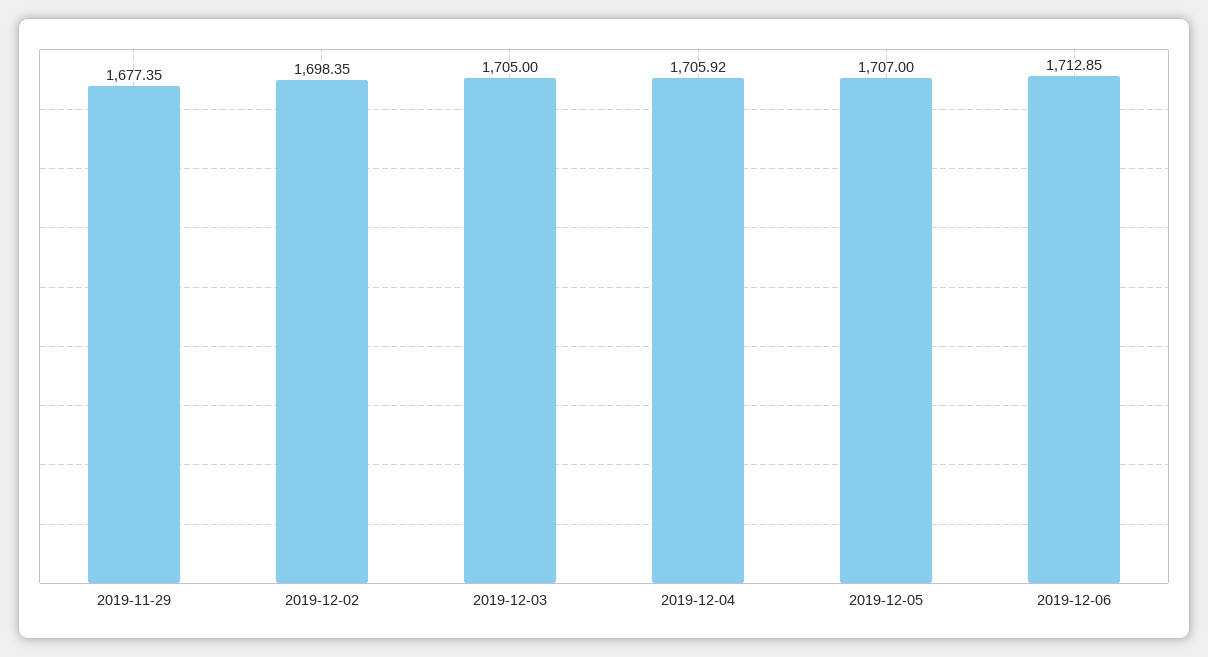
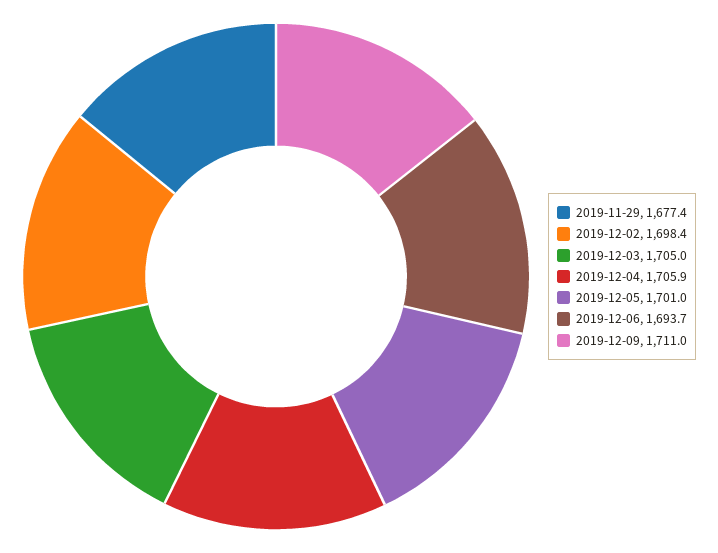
2019-12-05: 1707 -> 1701
2019-12-06: 1712.85 -> 1693.7
2019-12-09: none -> 1711

